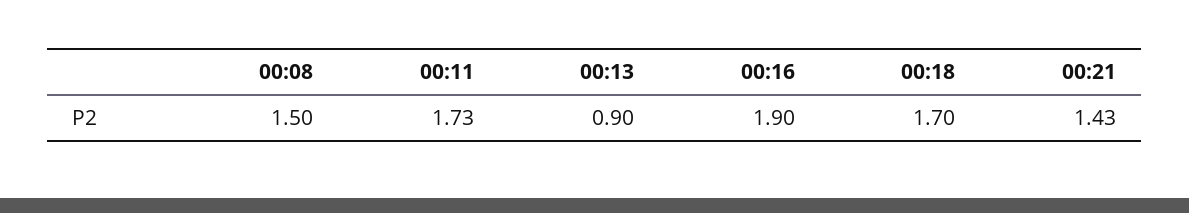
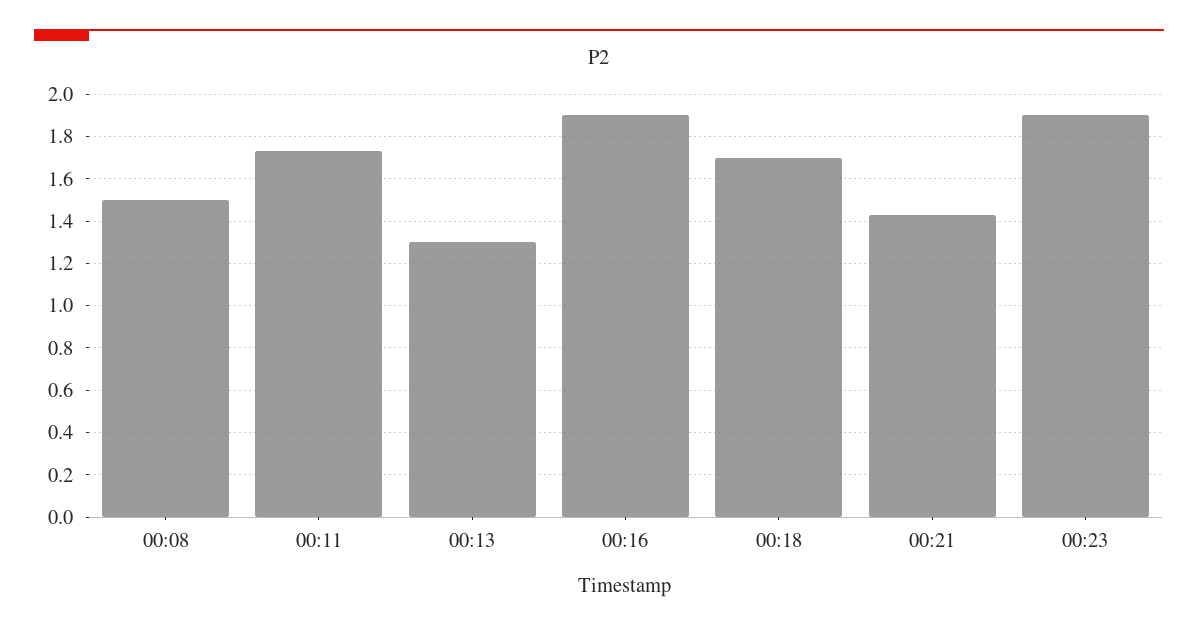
00:13: 0.9 -> 1.3
00:23: none -> 1.9

